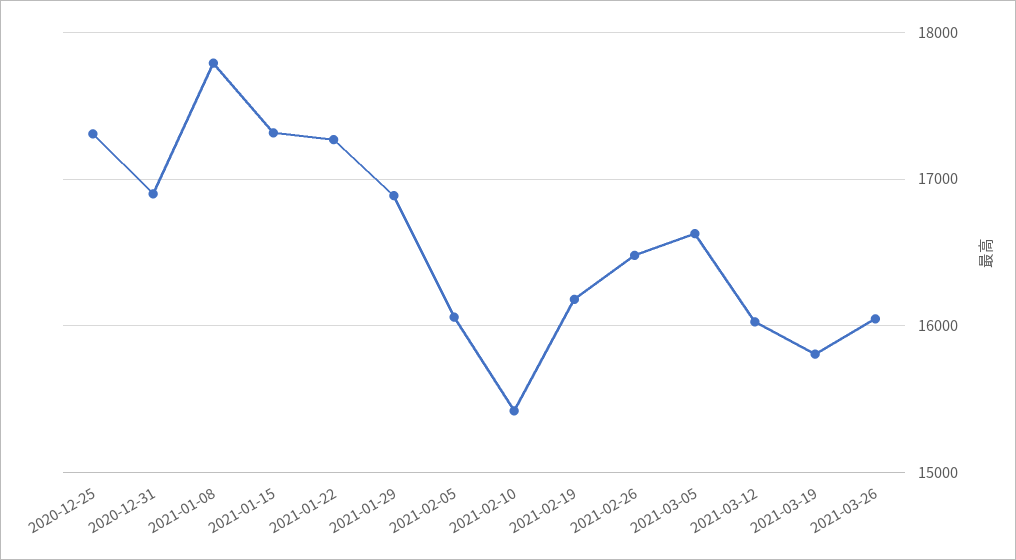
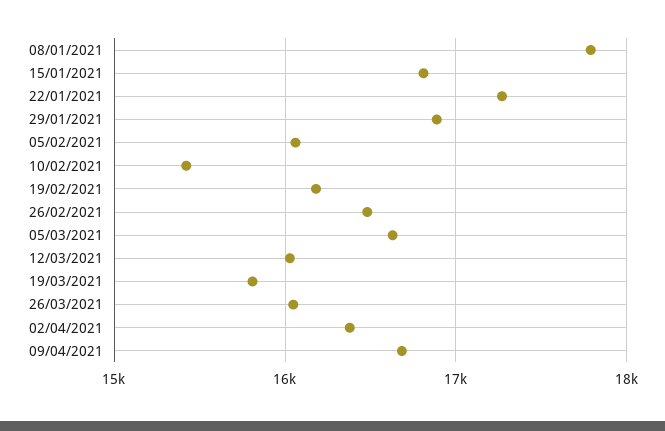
2020-12-25: 17300 -> none
2020-12-31: 16900 -> none
2021-01-15: 17300 -> 16800
02/04/2021: none -> 16400
09/04/2021: none -> 16700

